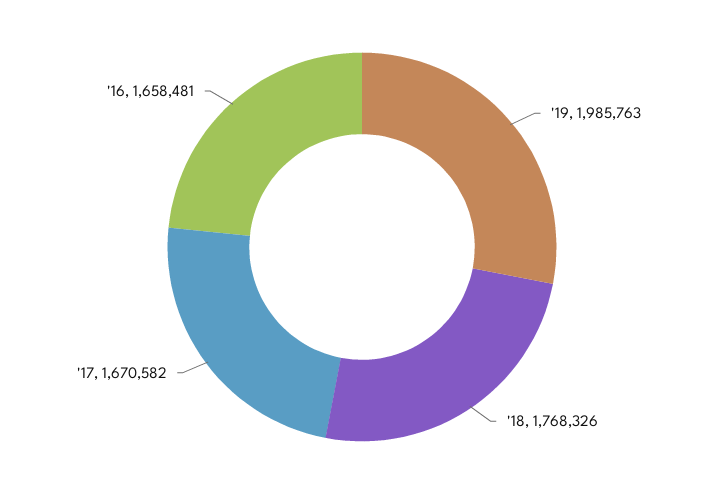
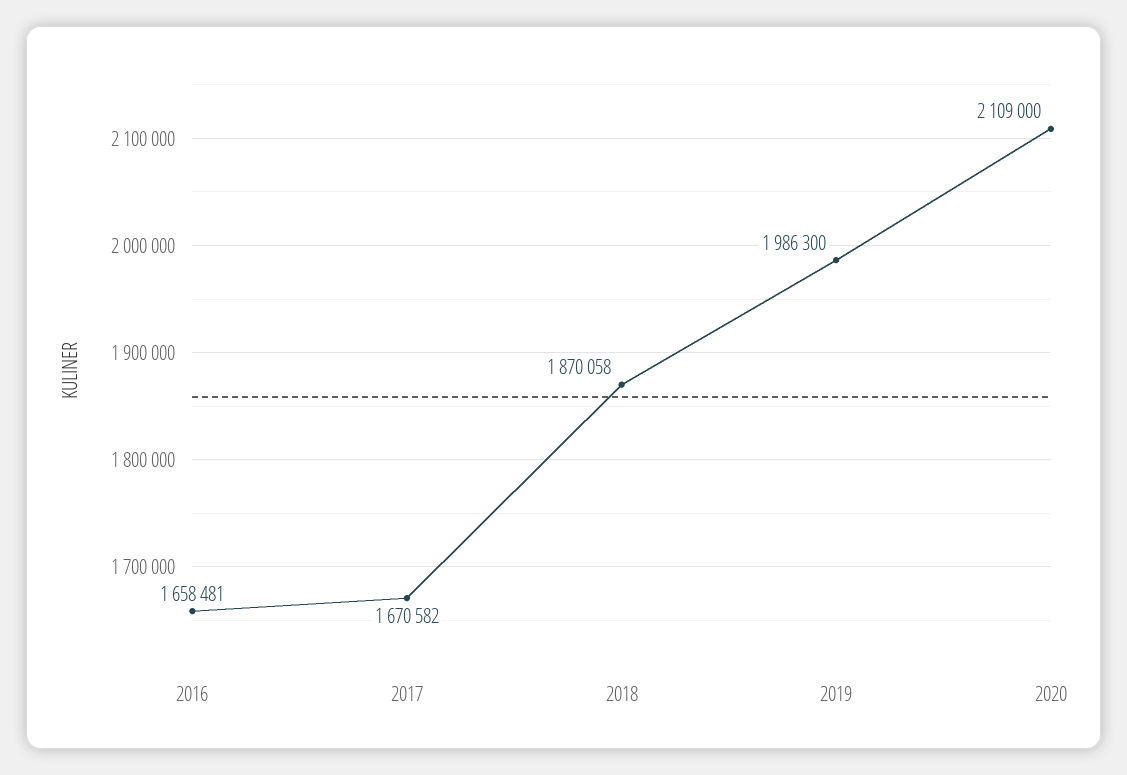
'19: 1985763 -> 1986300
'18: 1768326 -> 1870058
2020: none -> 2109000

